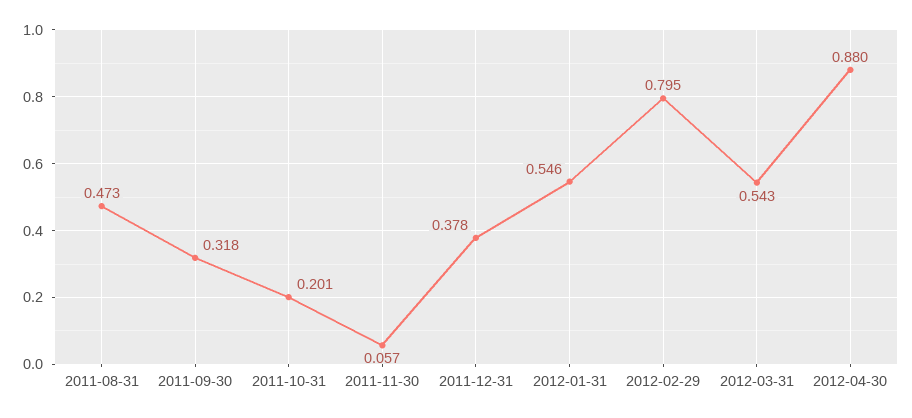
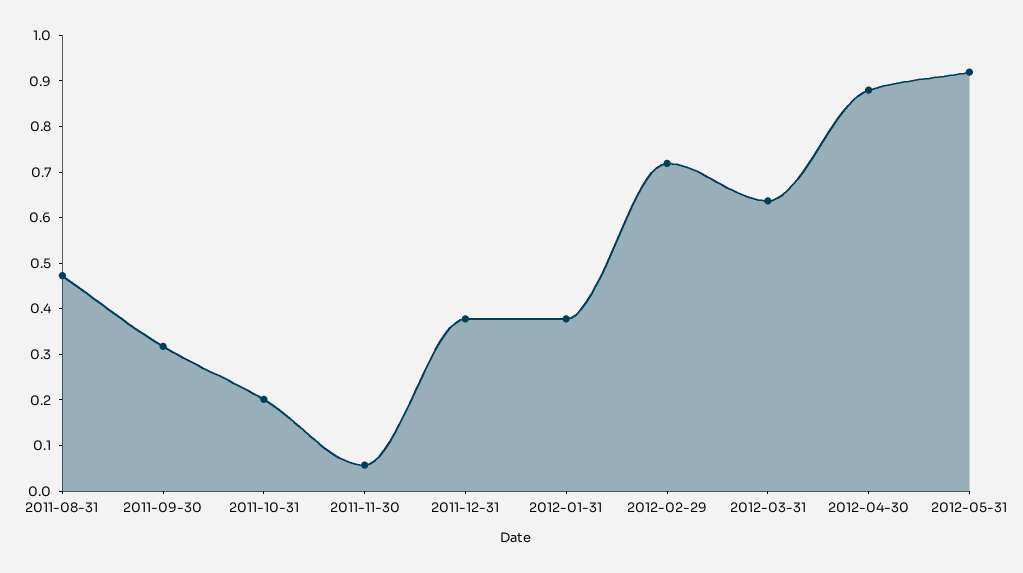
2012-01-31: 0.546 -> 0.38
2012-02-29: 0.795 -> 0.72
2012-03-31: 0.543 -> 0.64
2012-05-31: none -> 0.92

